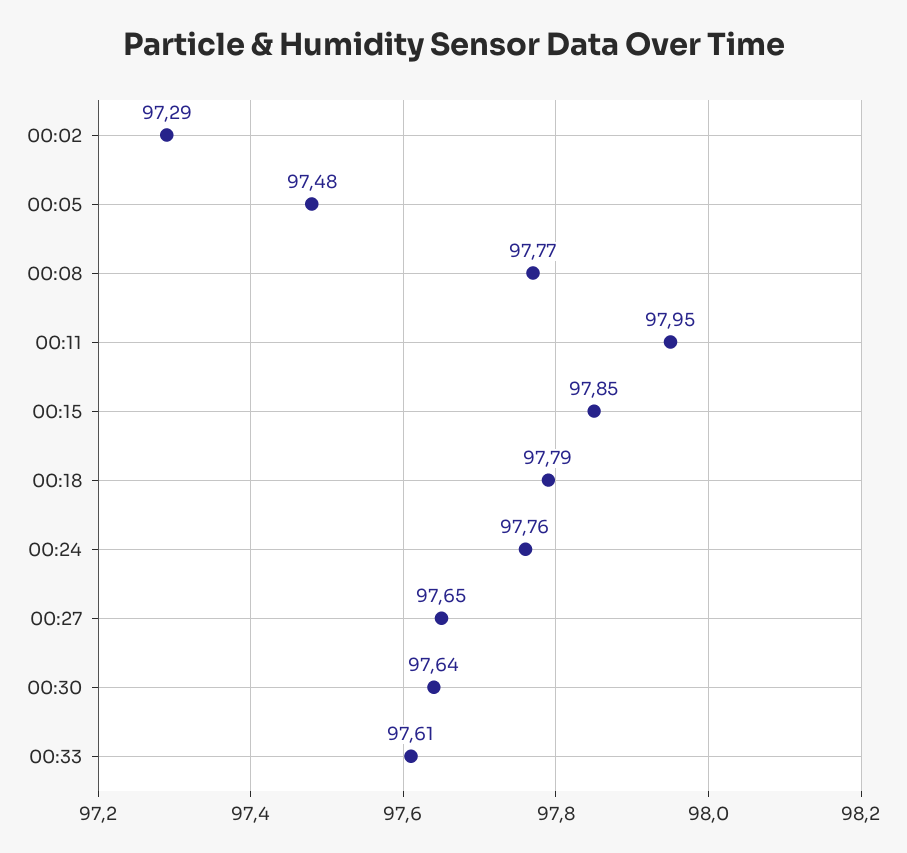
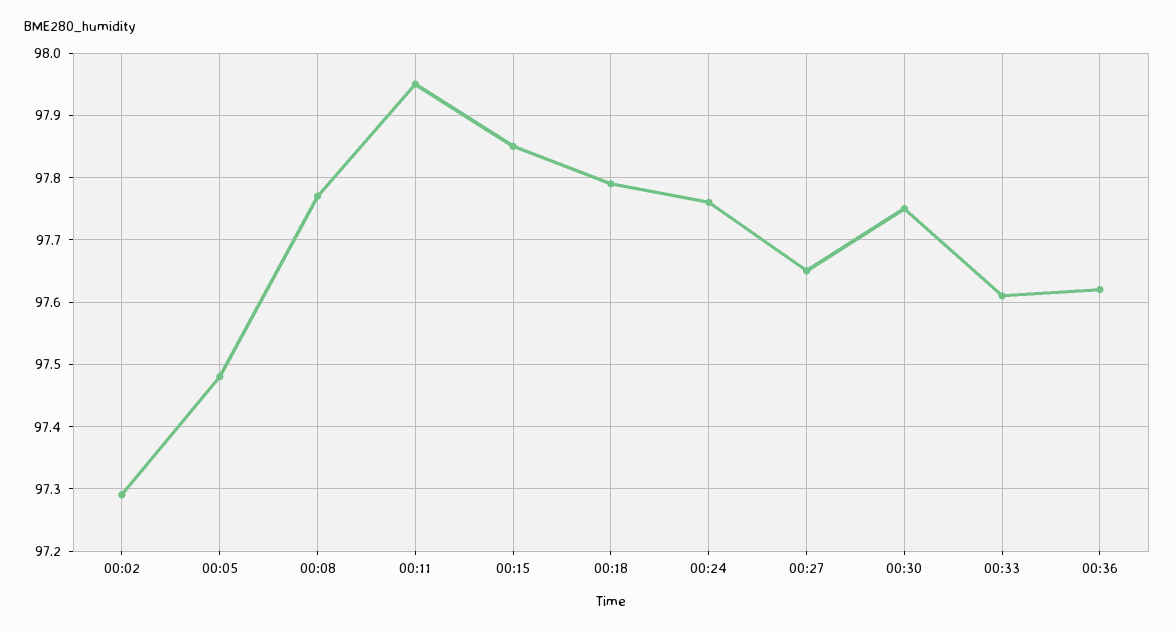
00:30: 97.64 -> 97.75
00:36: none -> 97.62

